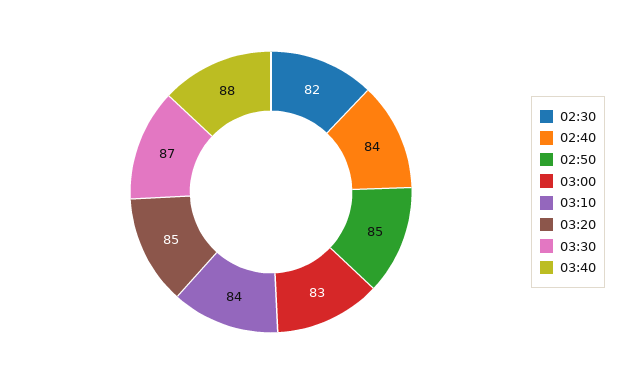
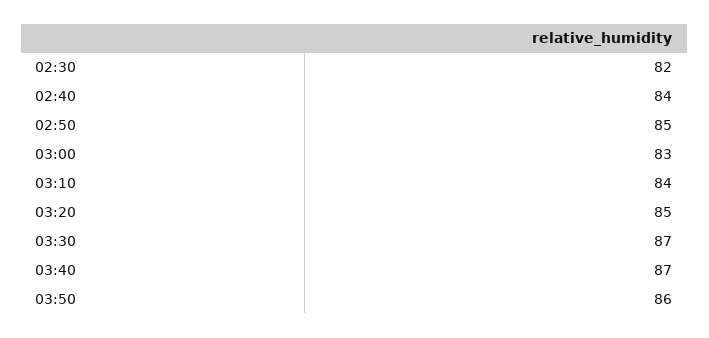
03:40: 88 -> 87
03:50: none -> 86

